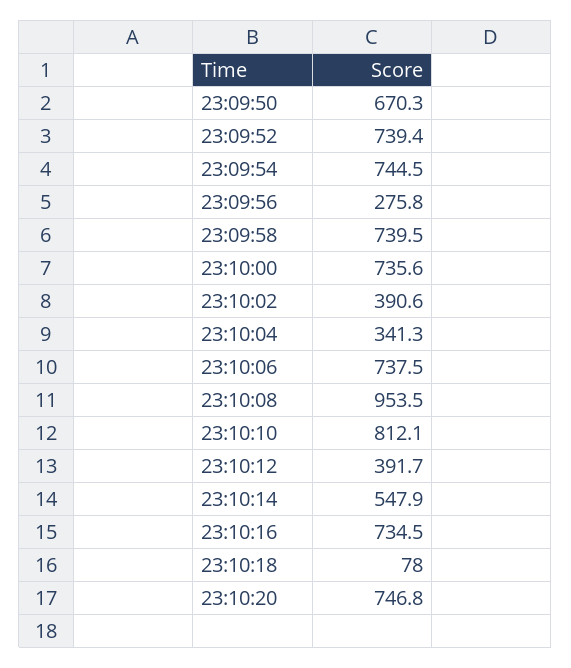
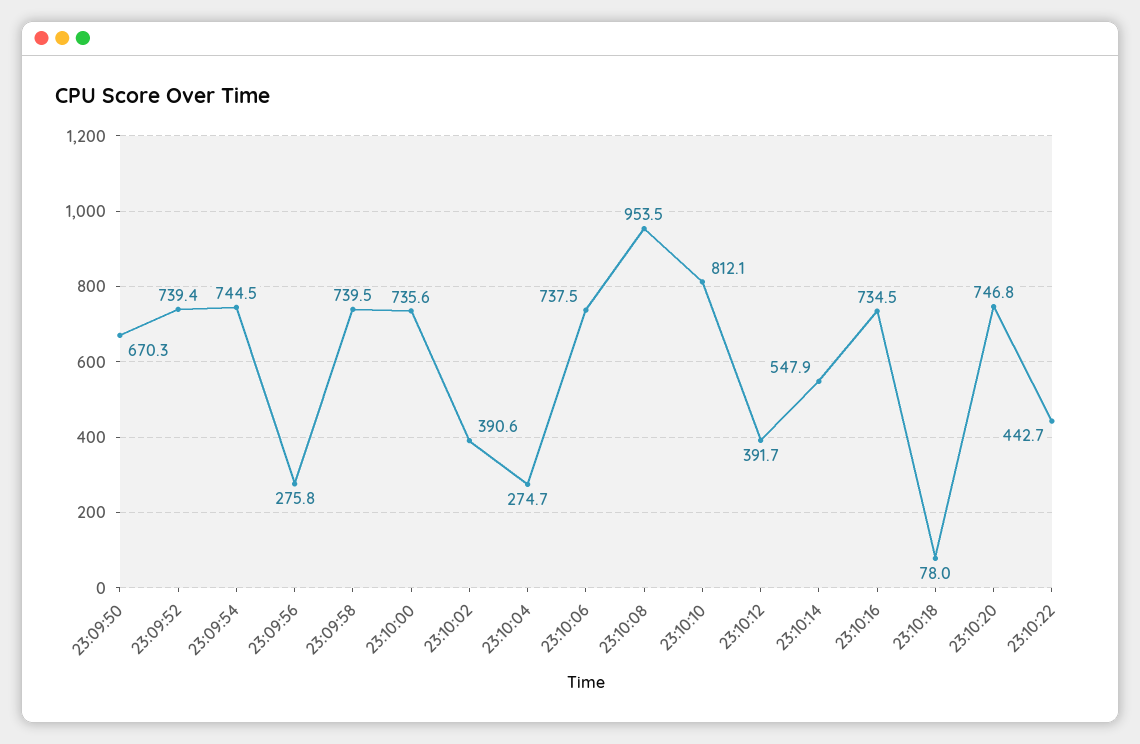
23:10:04: 341.3 -> 274.7
23:10:22: none -> 442.7

